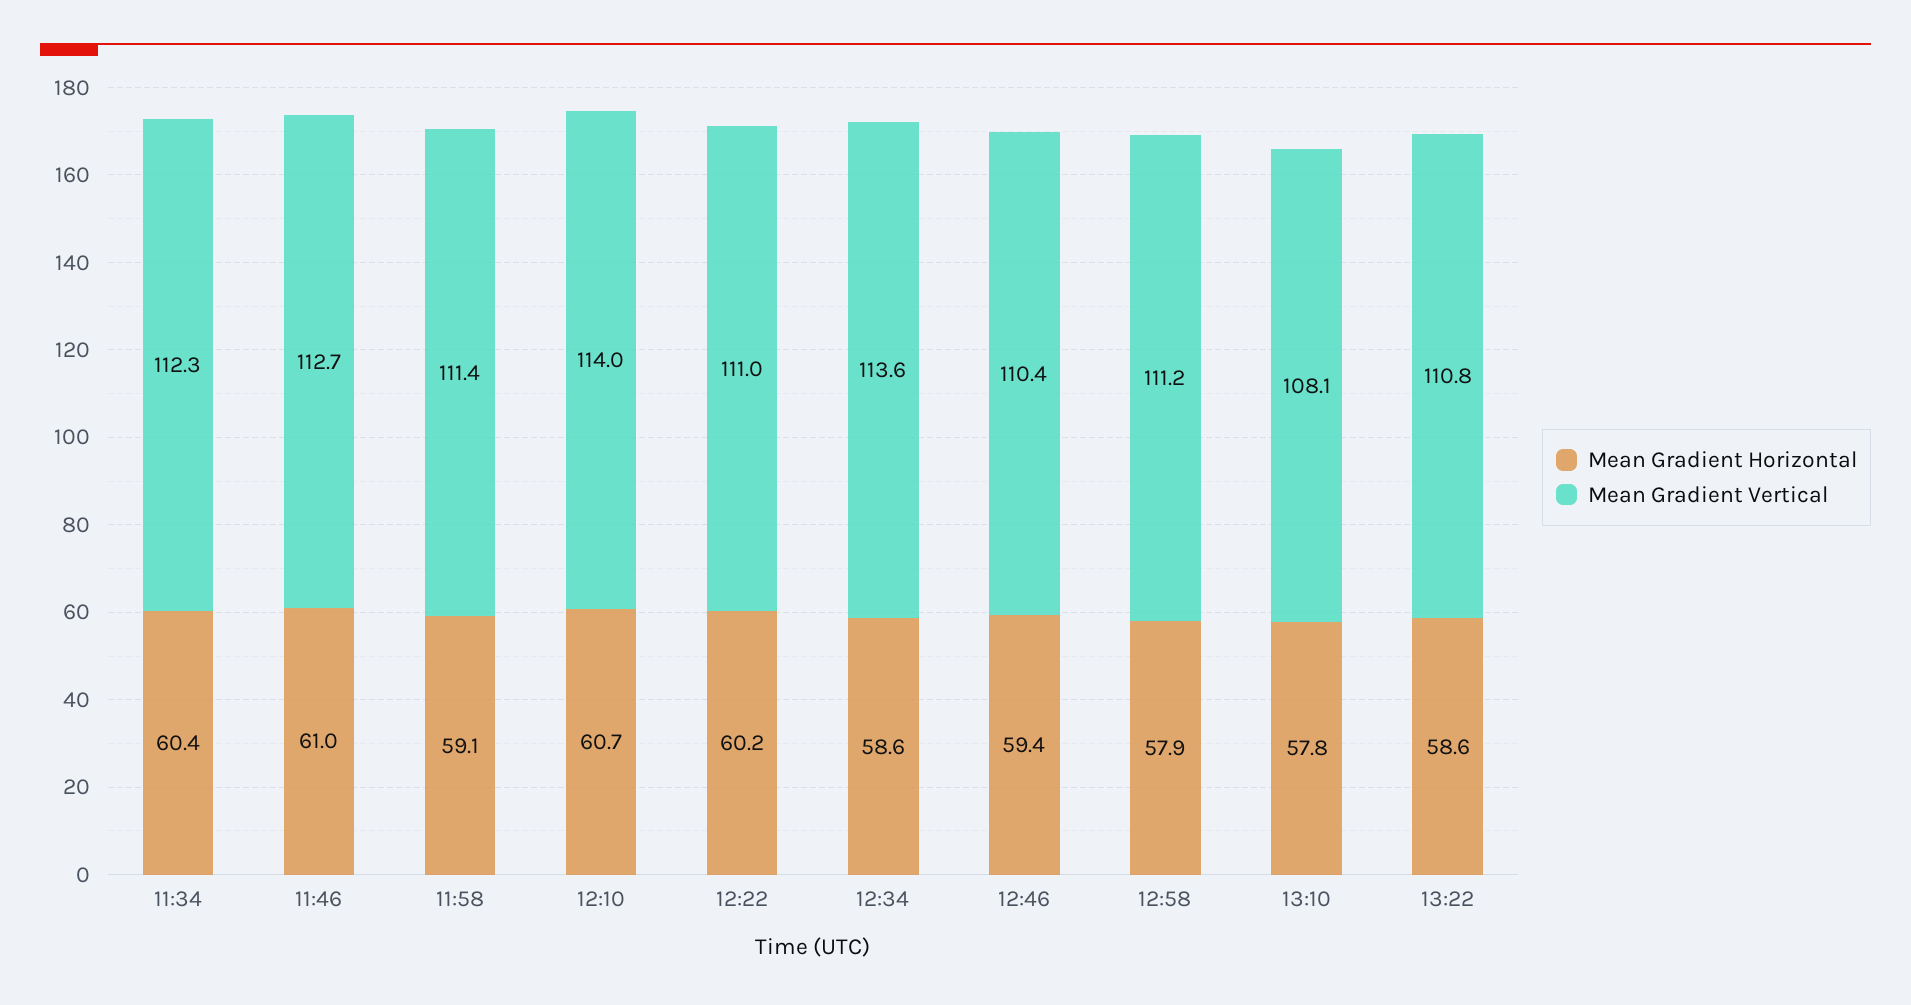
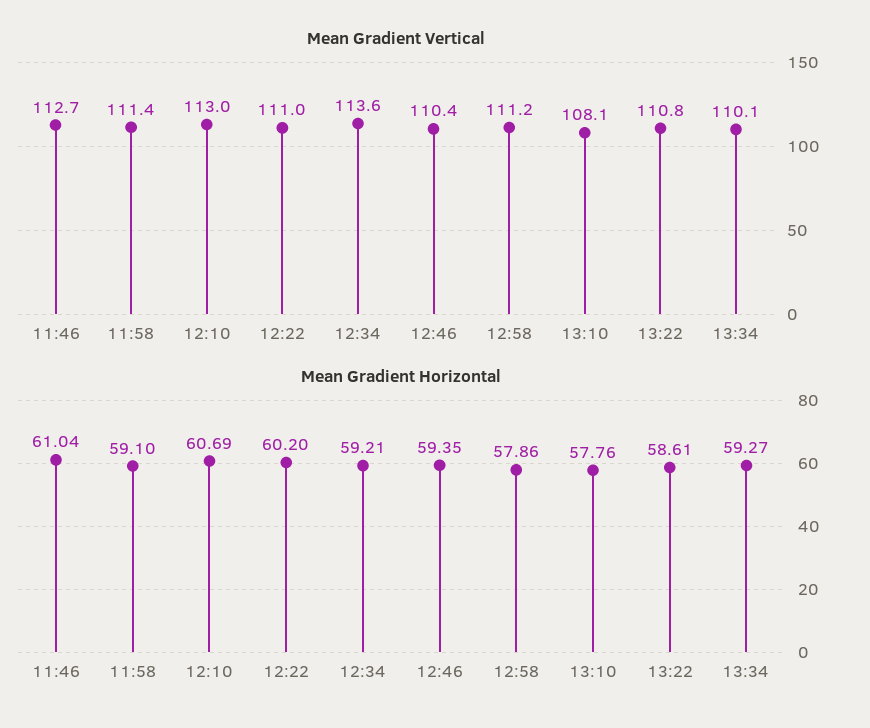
Mean Gradient Horizontal, 11:34: 60.4 -> none
Mean Gradient Vertical, 11:34: 112.3 -> none
Mean Gradient Vertical, 12:10: 114 -> 113
Mean Gradient Horizontal, 12:34: 58.6 -> 59.21
Mean Gradient Vertical, 13:34: none -> 110.1
Mean Gradient Horizontal, 13:34: none -> 59.27

